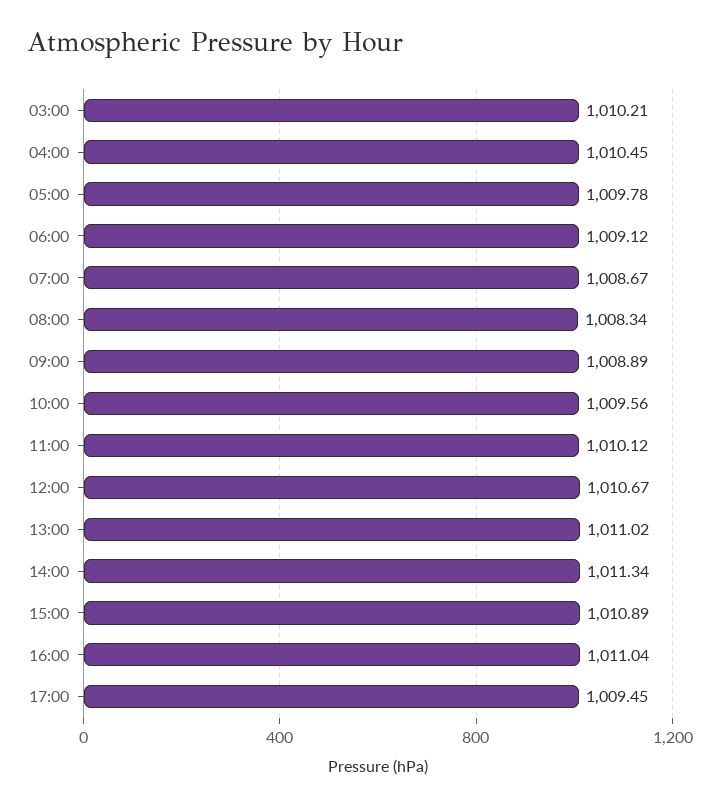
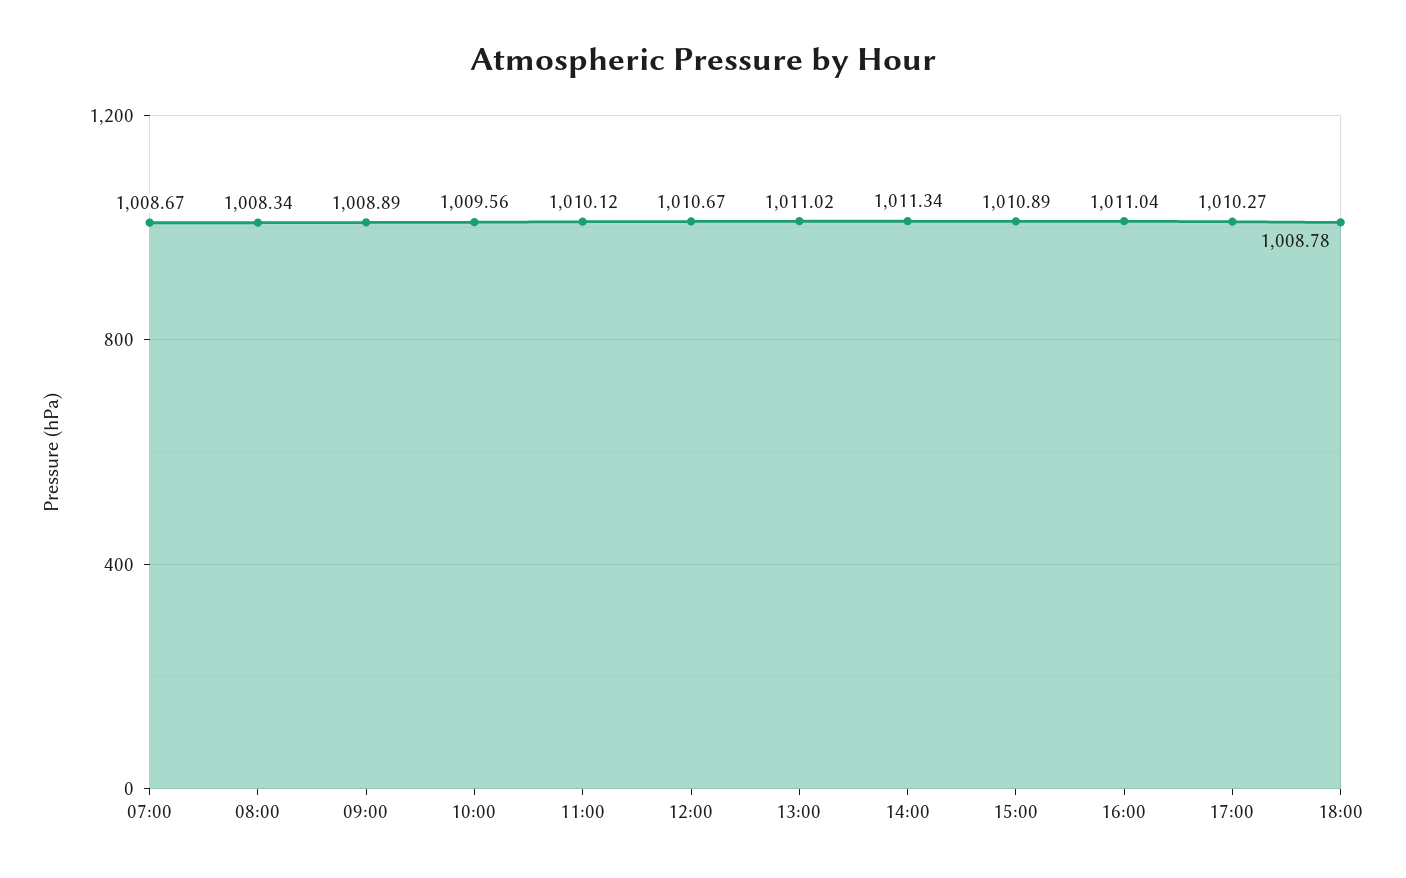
03:00: 1010.21 -> none
04:00: 1010.45 -> none
05:00: 1009.78 -> none
06:00: 1009.12 -> none
17:00: 1009.45 -> 1010.27
18:00: none -> 1008.78

